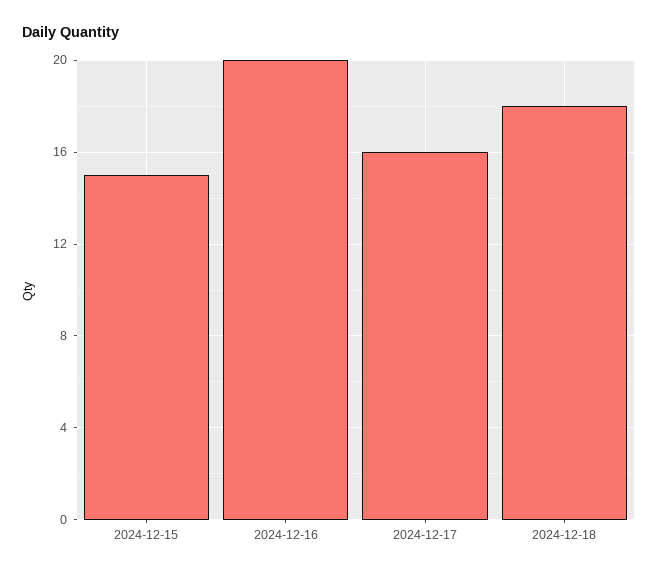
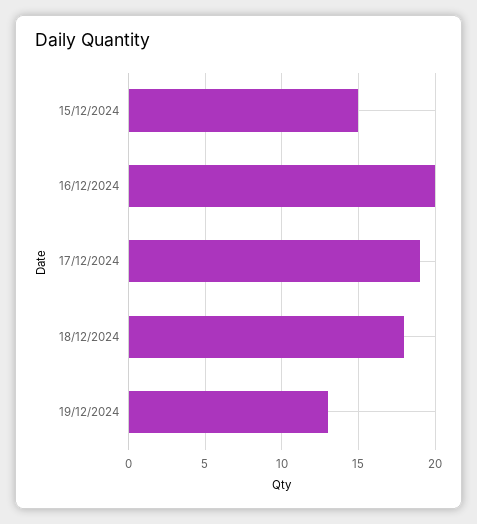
2024-12-17: 16 -> 19
19/12/2024: none -> 13

